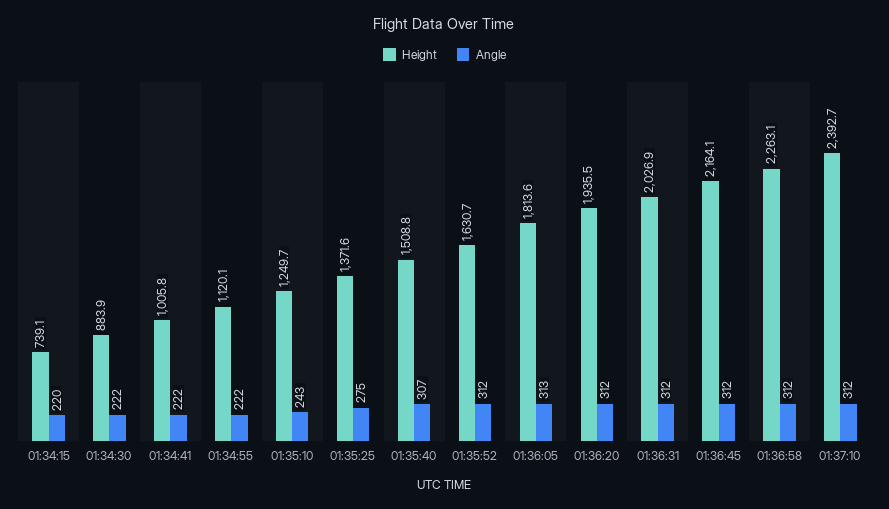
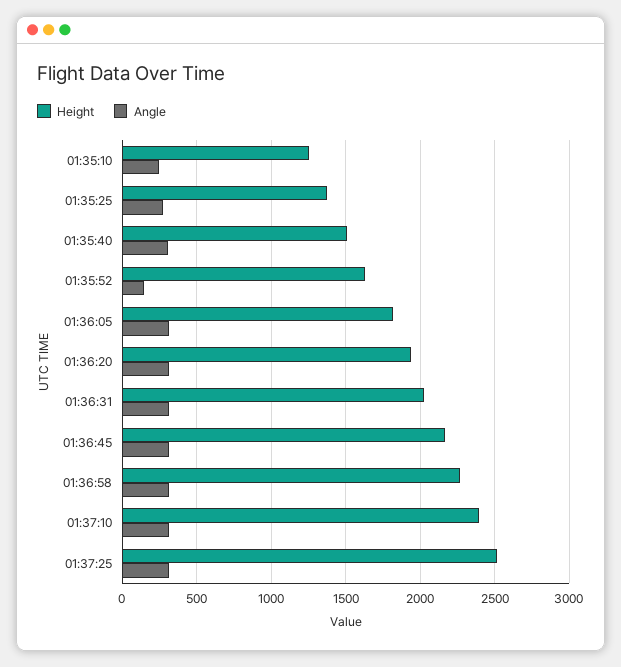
Height, 01:34:15: 739.1 -> none
Angle, 01:34:15: 220 -> none
Height, 01:34:30: 883.9 -> none
Angle, 01:34:30: 222 -> none
Height, 01:34:41: 1005.8 -> none
Angle, 01:34:41: 222 -> none
Height, 01:34:55: 1120.1 -> none
Angle, 01:34:55: 222 -> none
Angle, 01:35:52: 312 -> 150
Height, 01:37:25: none -> 2500
Angle, 01:37:25: none -> 300

